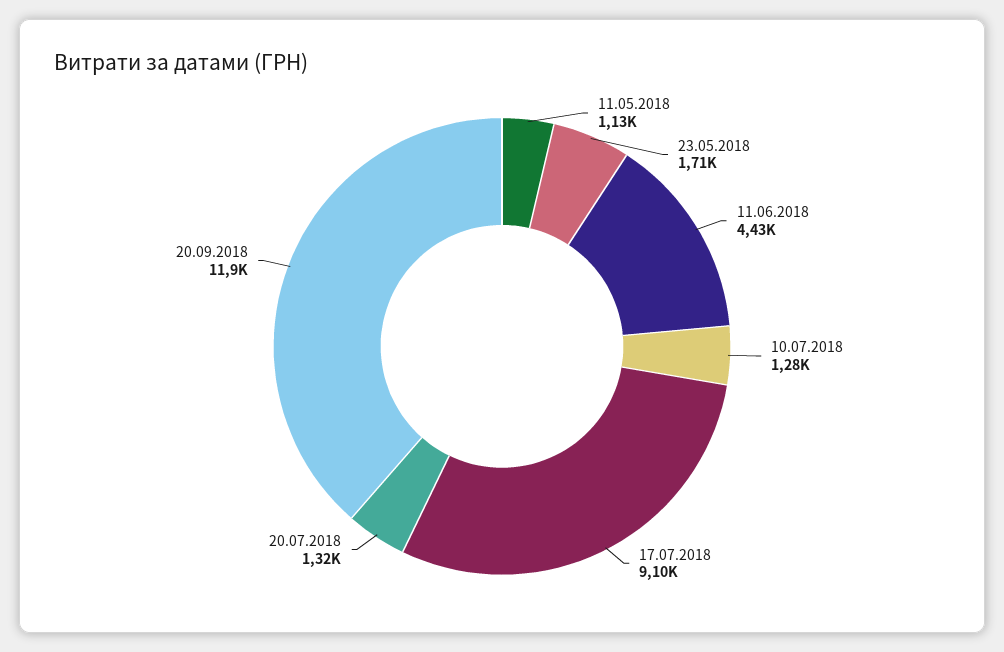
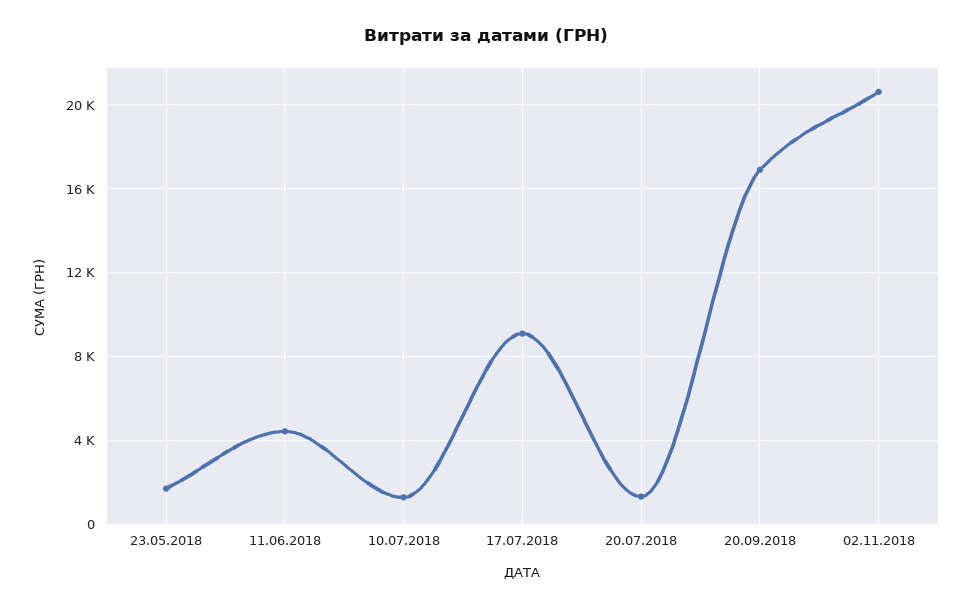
11.05.2018: 1130 -> none
20.09.2018: 11900 -> 17000
02.11.2018: none -> 20500

